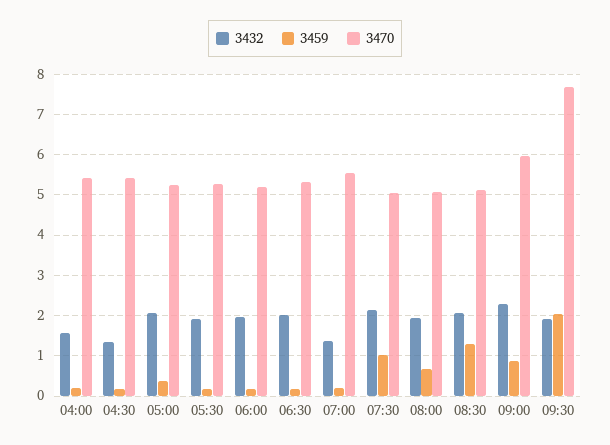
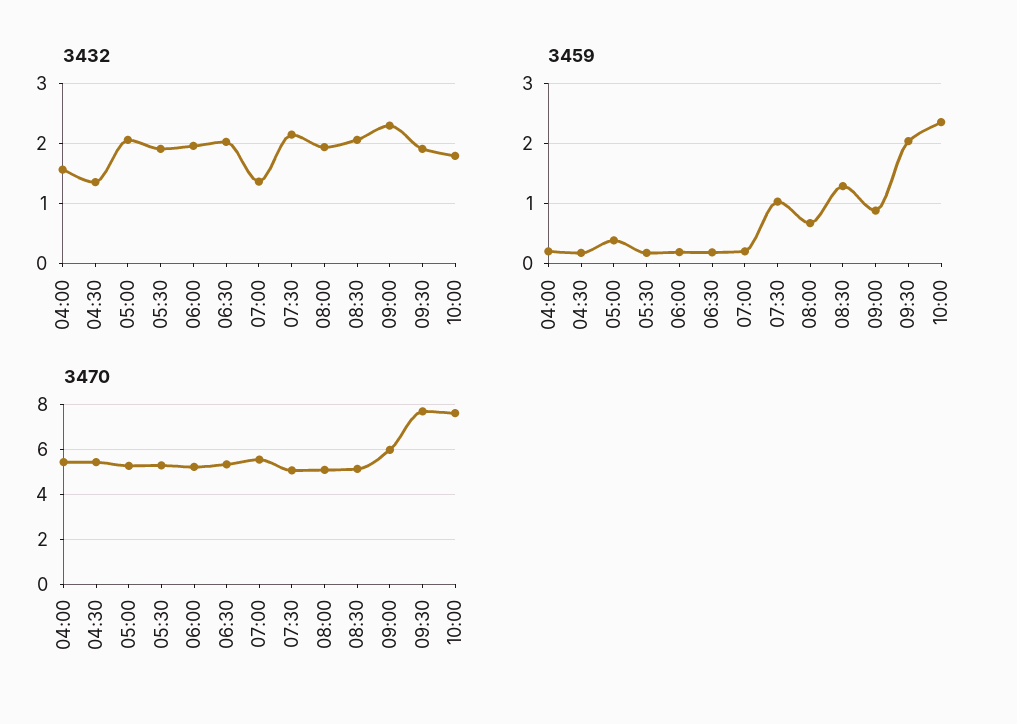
3432, 10:00: none -> 1.8
3459, 10:00: none -> 2.4
3470, 10:00: none -> 7.5

